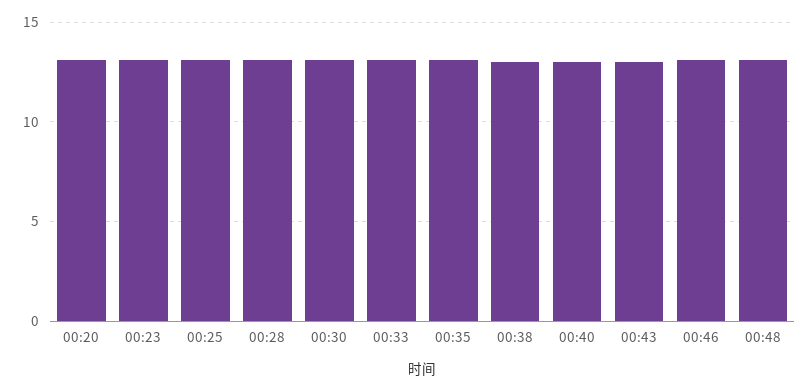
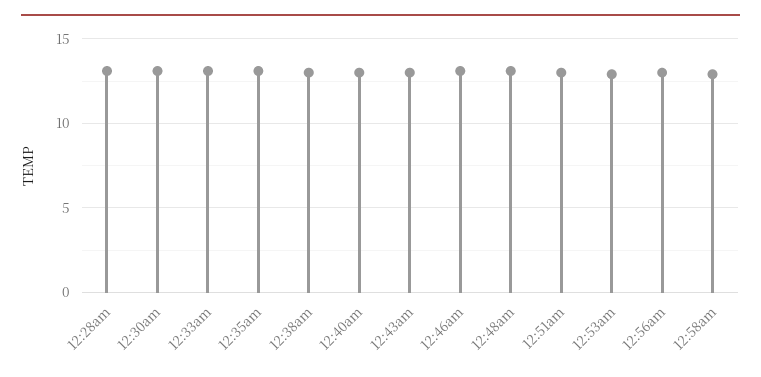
00:20: 13 -> none
00:23: 13 -> none
00:25: 13 -> none
12:51am: none -> 13
12:53am: none -> 13
12:56am: none -> 13
12:58am: none -> 13

